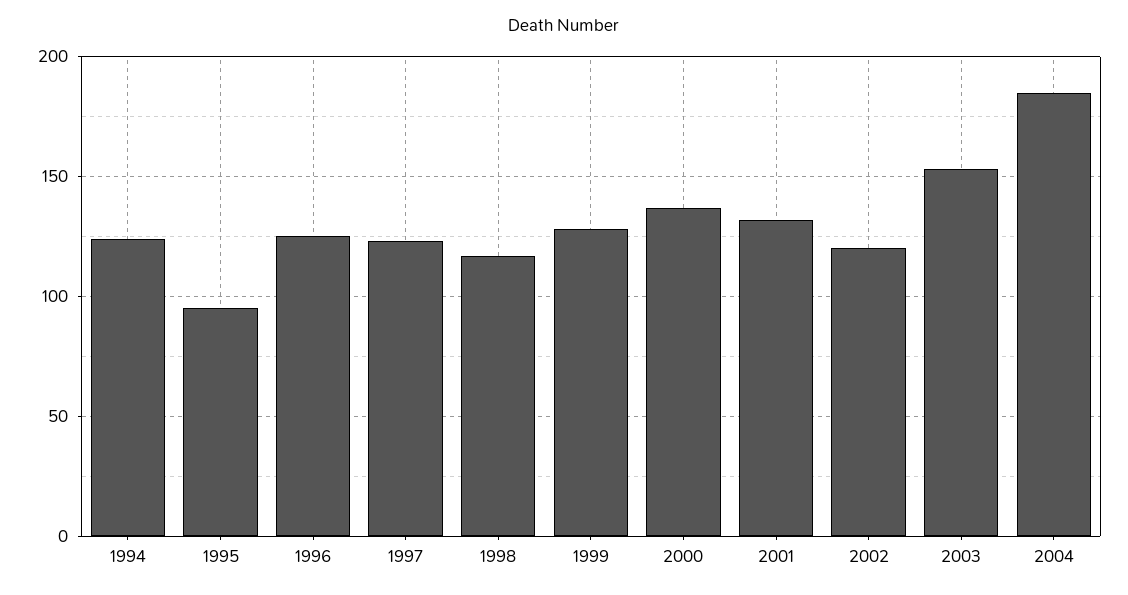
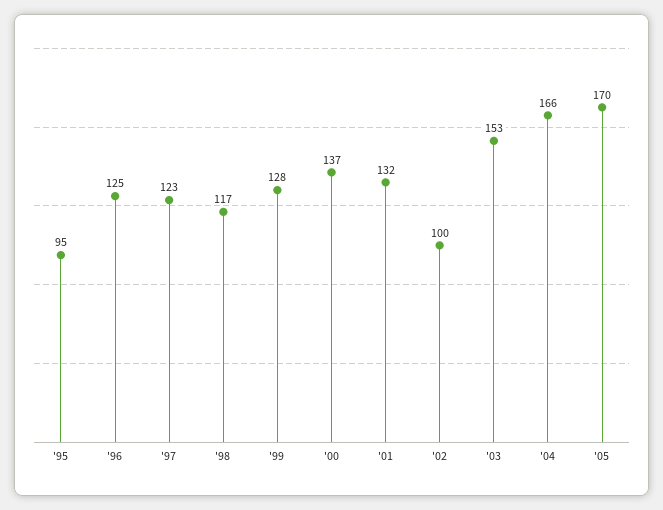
1994: 125 -> none
2002: 120 -> 100
2004: 185 -> 166
'05: none -> 170

